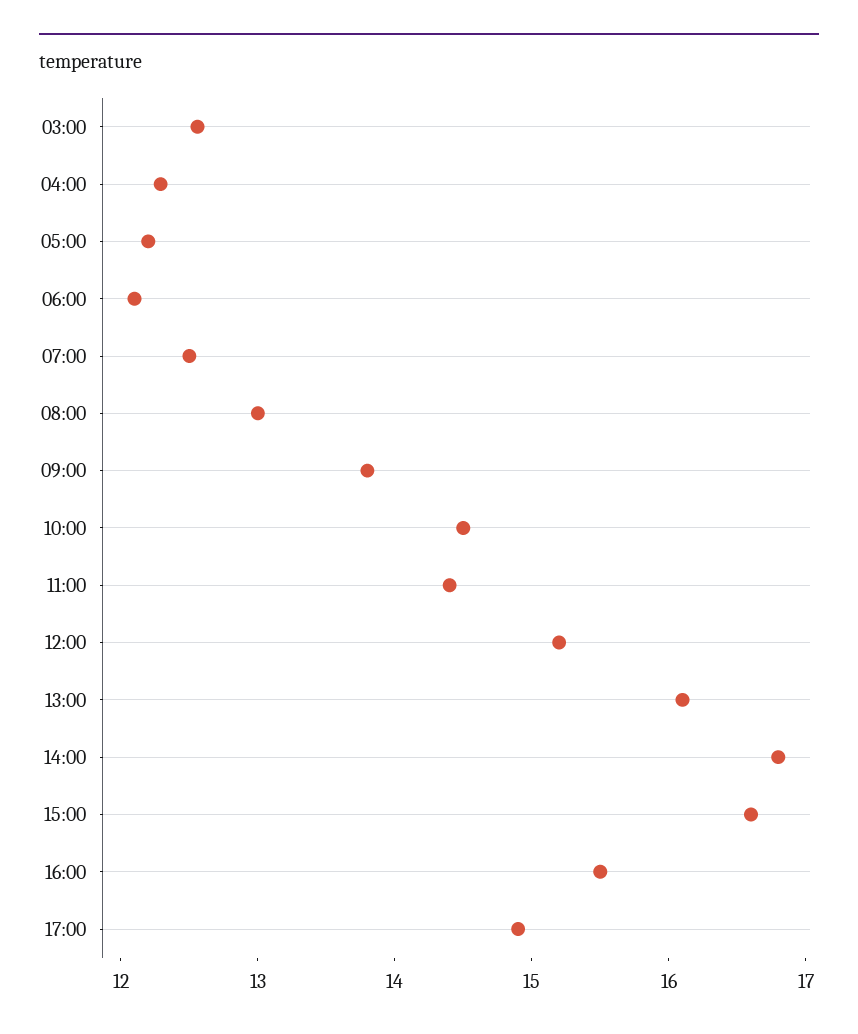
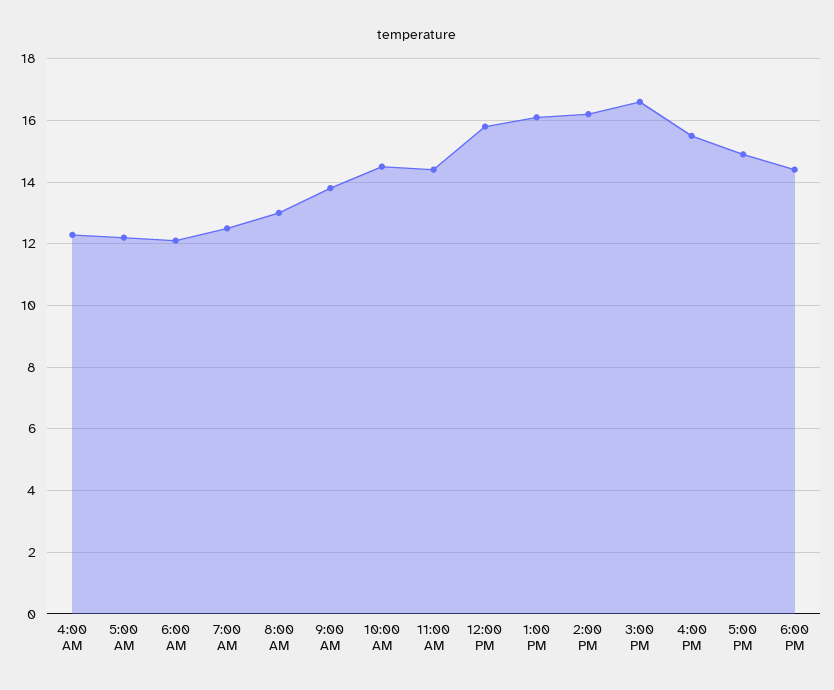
03:00: 12.6 -> none
12:00: 15.2 -> 15.8
14:00: 16.8 -> 16.2
6:00 PM: none -> 14.4

